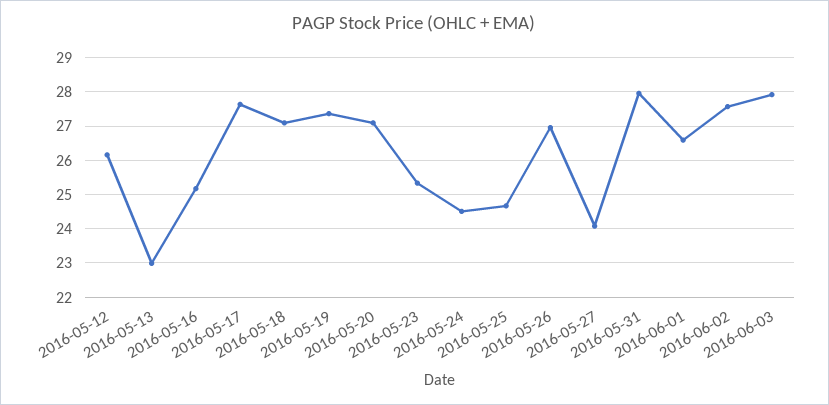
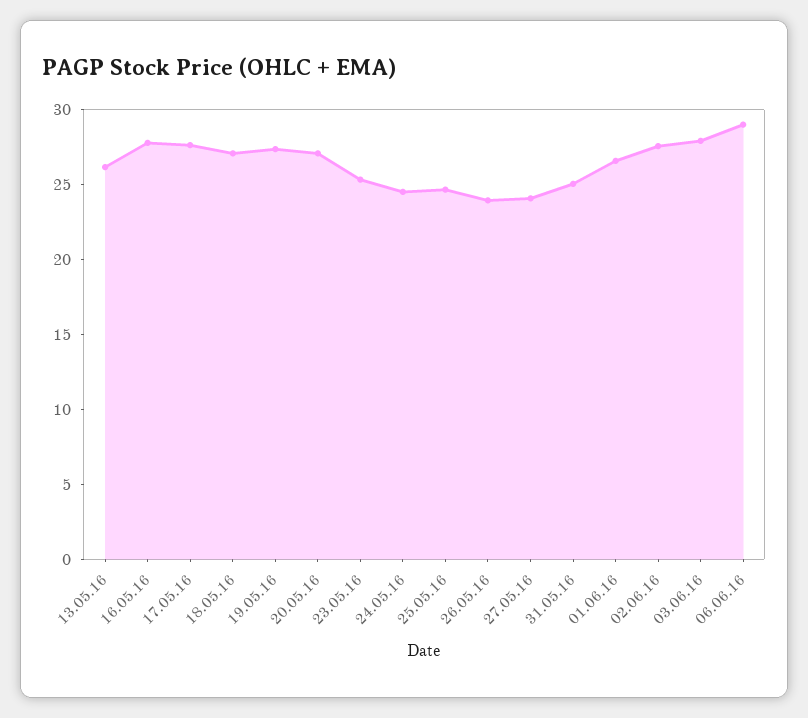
2016-05-12: 26.2 -> none
2016-05-13: 23 -> 26
2016-05-16: 25.2 -> 28
2016-05-26: 27 -> 24
2016-05-31: 28 -> 25
06.06.16: none -> 29

